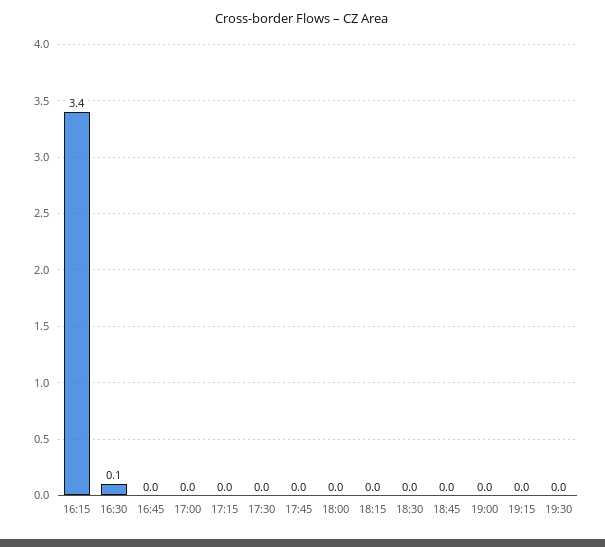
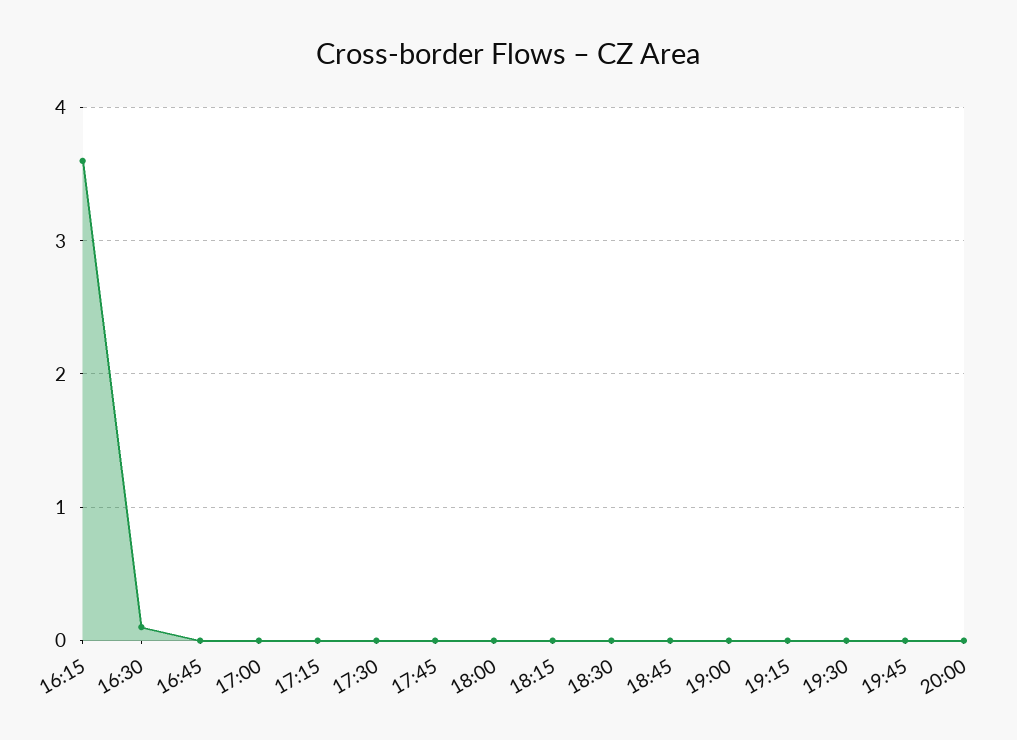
16:15: 3.4 -> 3.6
19:45: none -> 0
20:00: none -> 0

